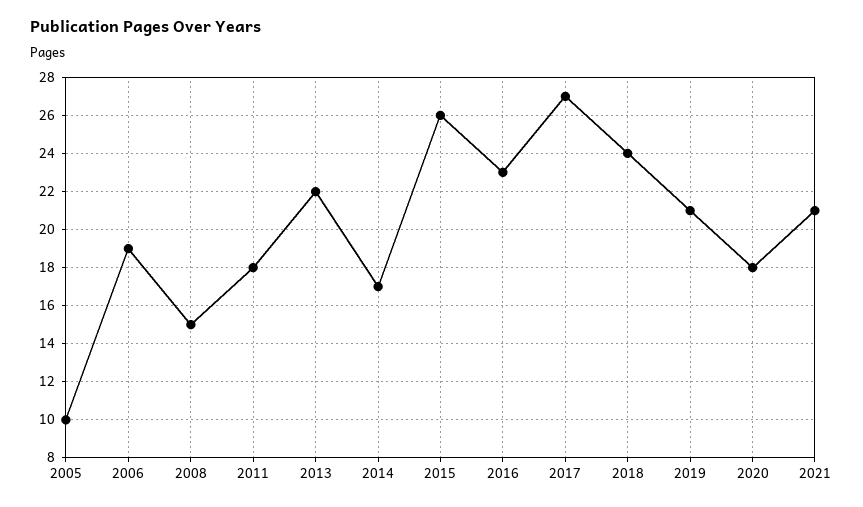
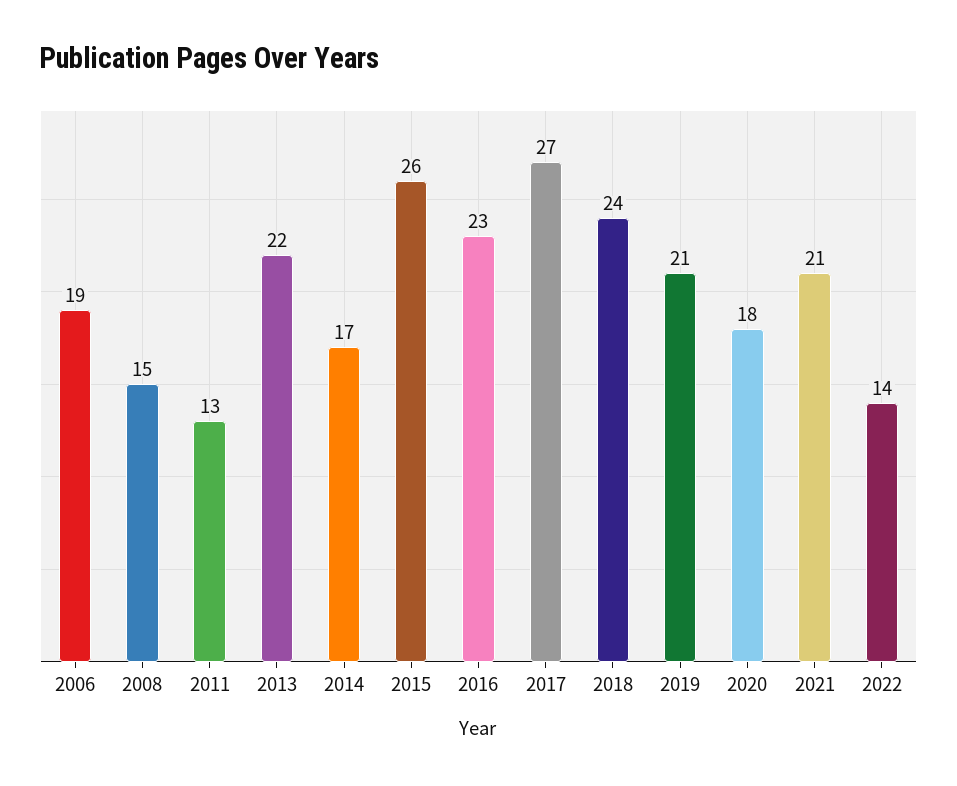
2005: 10 -> none
2011: 18 -> 13
2022: none -> 14

